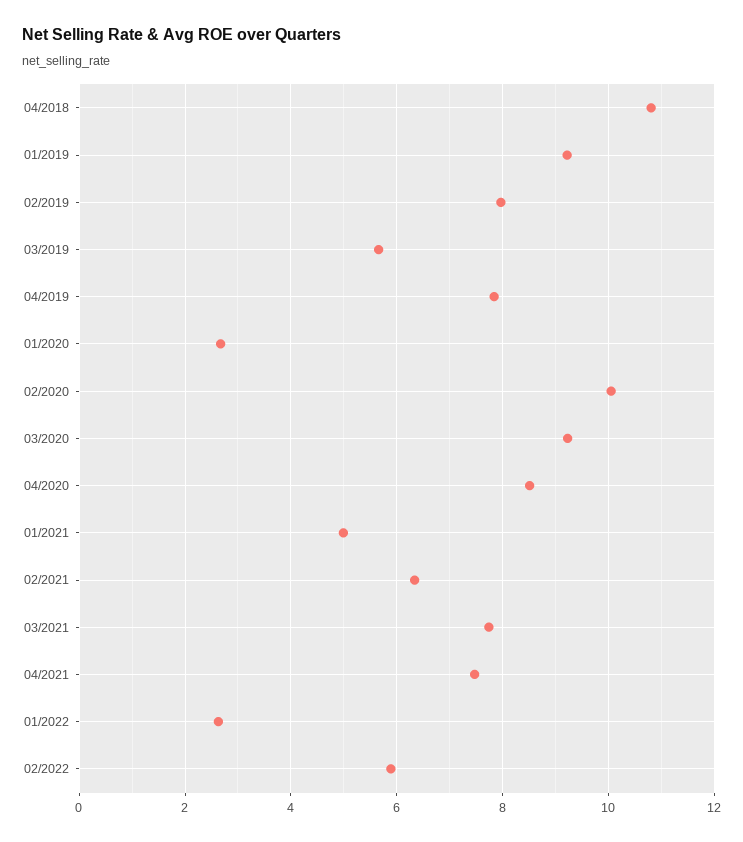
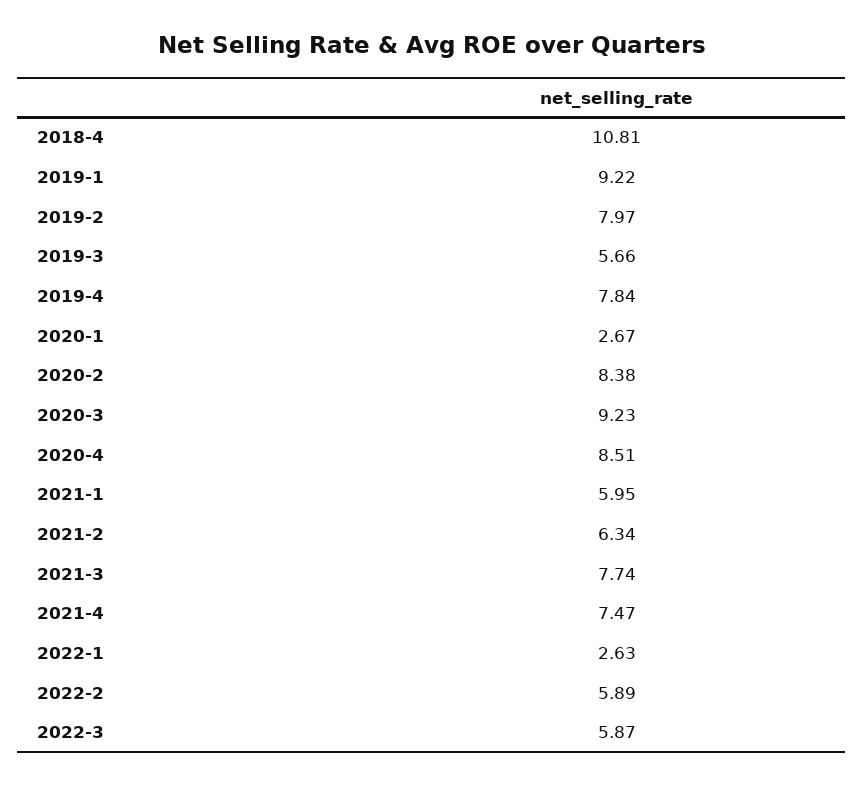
02/2020: 10 -> 8.38
01/2021: 5 -> 5.95
2022-3: none -> 5.87

